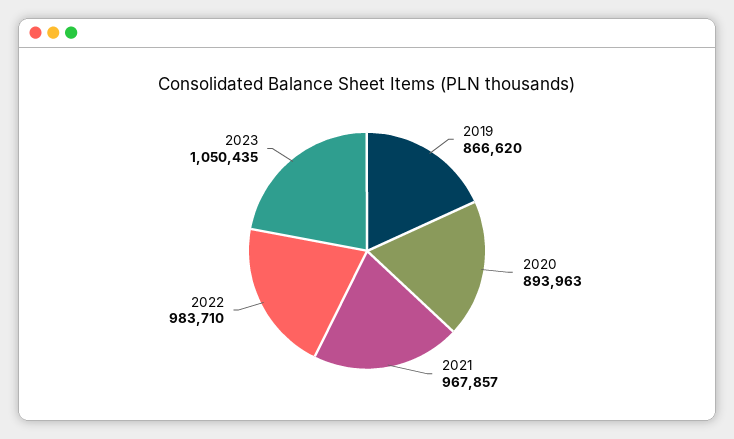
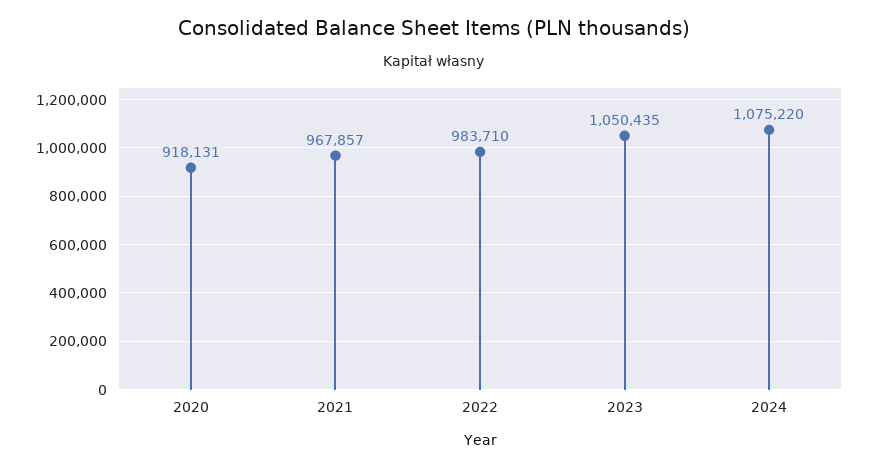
2019: 866620 -> none
2020: 893963 -> 918131
2024: none -> 1075220

